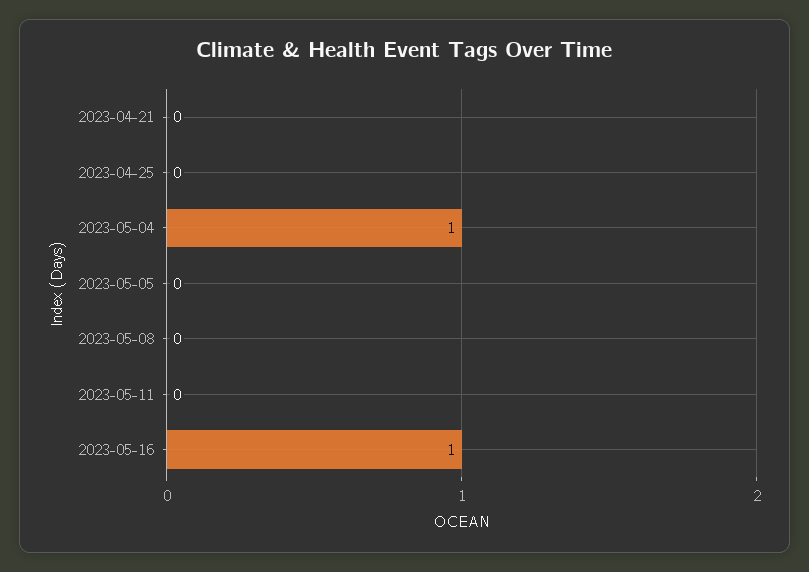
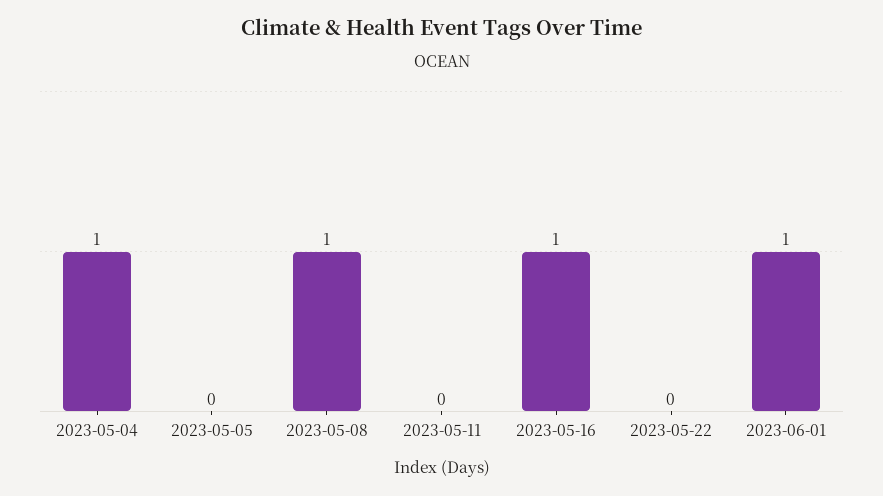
2023-04-21: 0 -> none
2023-04-25: 0 -> none
2023-05-08: 0 -> 1
2023-05-22: none -> 0
2023-06-01: none -> 1

